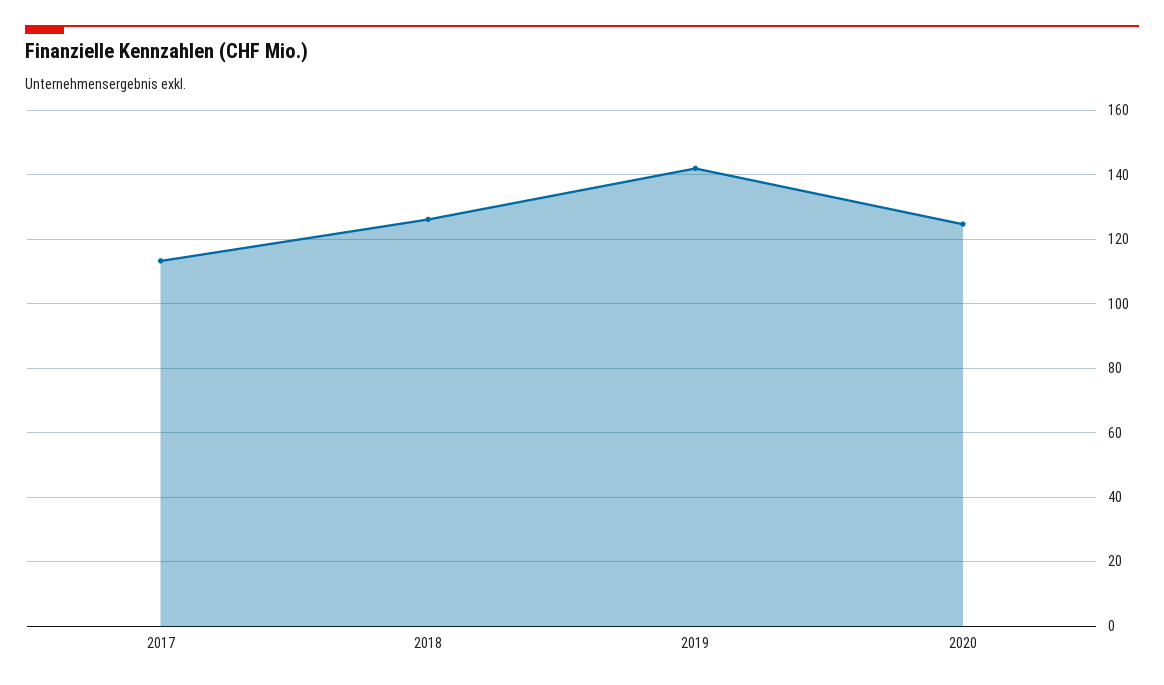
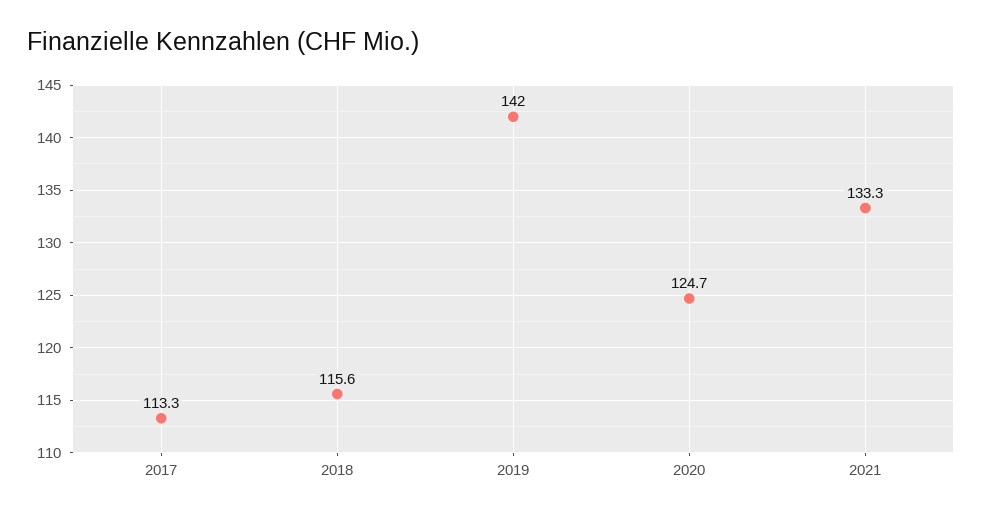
2018: 126 -> 115.6
2021: none -> 133.3

